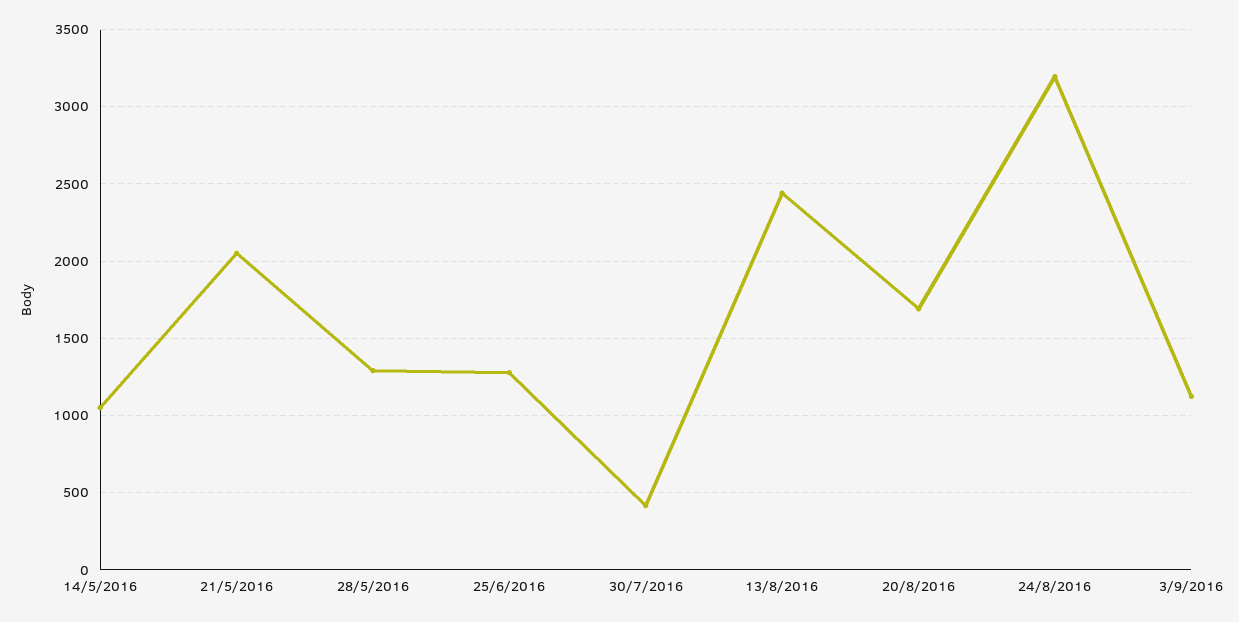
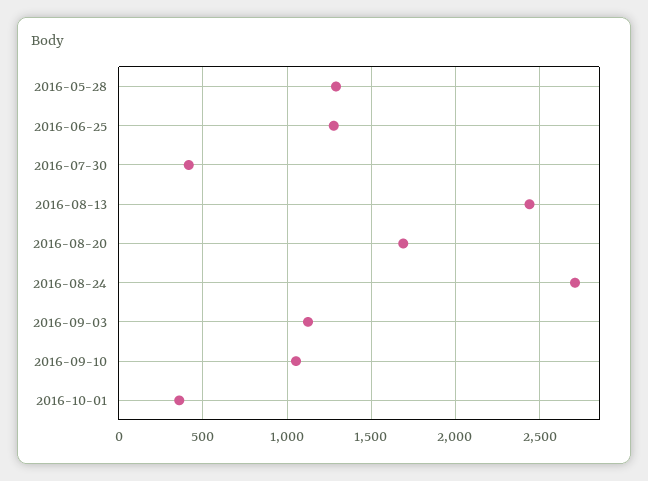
14/5/2016: 1050 -> none
21/5/2016: 2050 -> none
24/8/2016: 3200 -> 2700
2016-09-10: none -> 1050
2016-10-01: none -> 350

